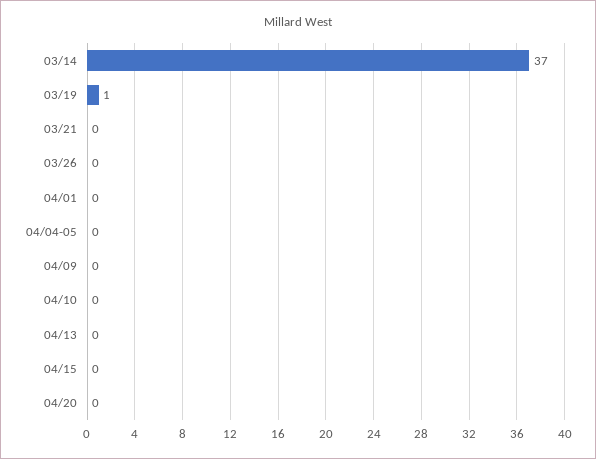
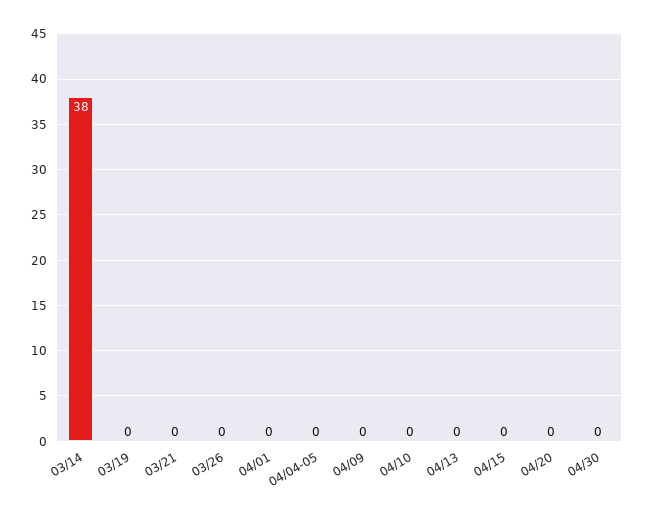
03/14: 37 -> 38
03/19: 1 -> 0
04/30: none -> 0

